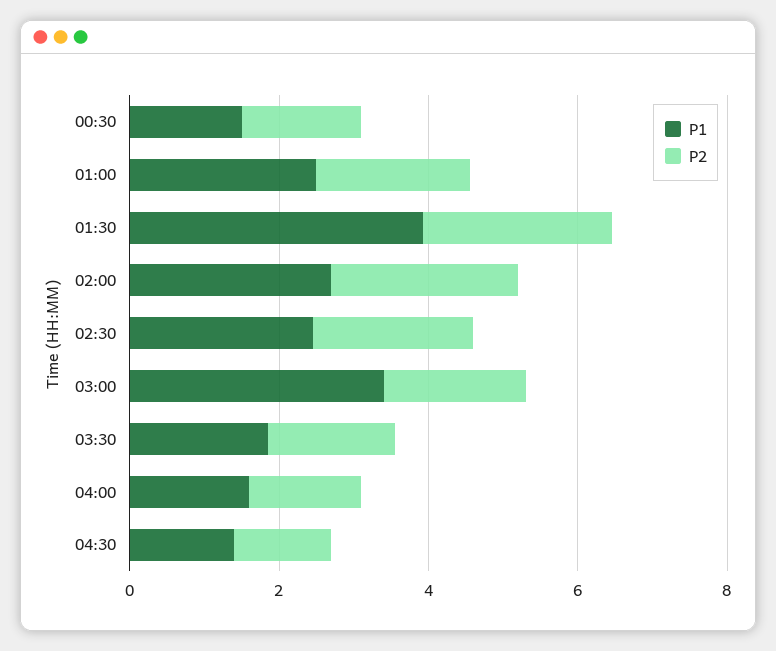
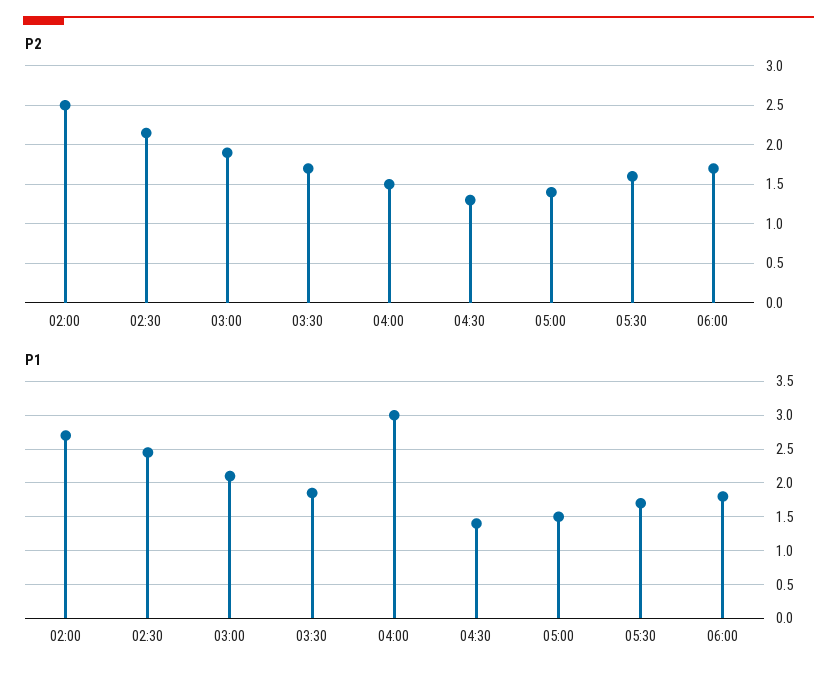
P1, 00:30: 1.5 -> none
P2, 00:30: 1.5 -> none
P1, 01:00: 2.5 -> none
P2, 01:00: 2 -> none
P1, 01:30: 4 -> none
P2, 01:30: 2.5 -> none
P1, 03:00: 3.5 -> 2.1
P1, 04:00: 1.5 -> 3
P2, 05:00: none -> 1.4
P2, 05:30: none -> 1.6
P2, 06:00: none -> 1.7
P1, 05:00: none -> 1.5
P1, 05:30: none -> 1.7
P1, 06:00: none -> 1.8

